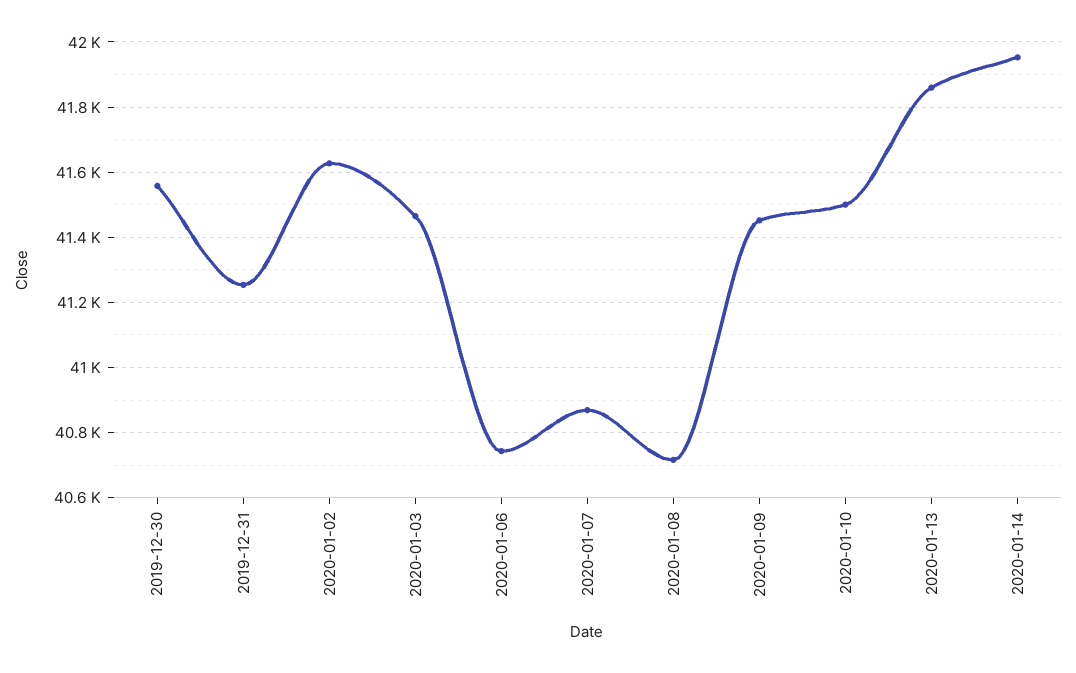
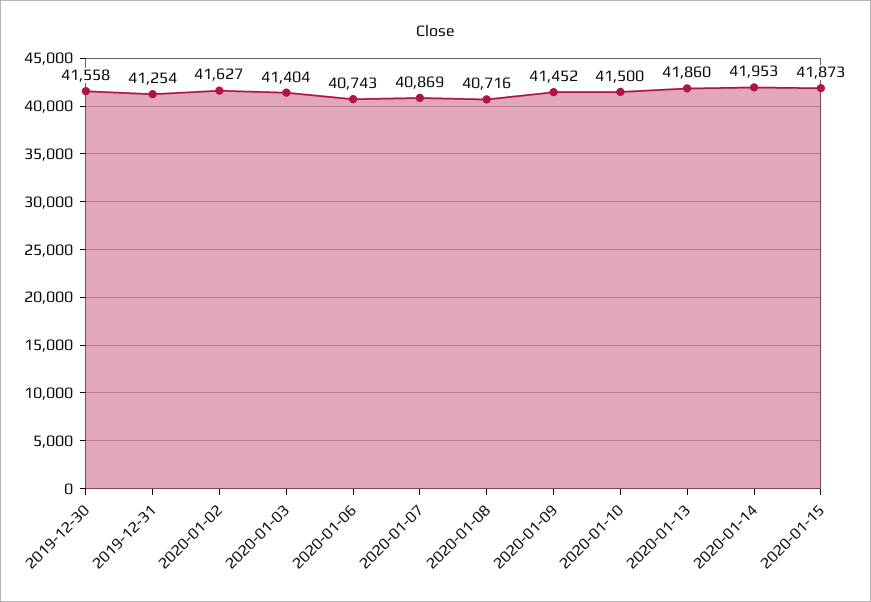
2020-01-03: 41460 -> 41404
2020-01-15: none -> 41873

